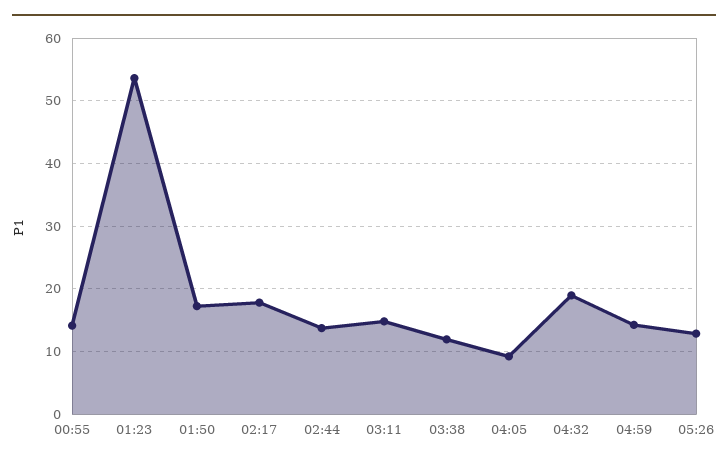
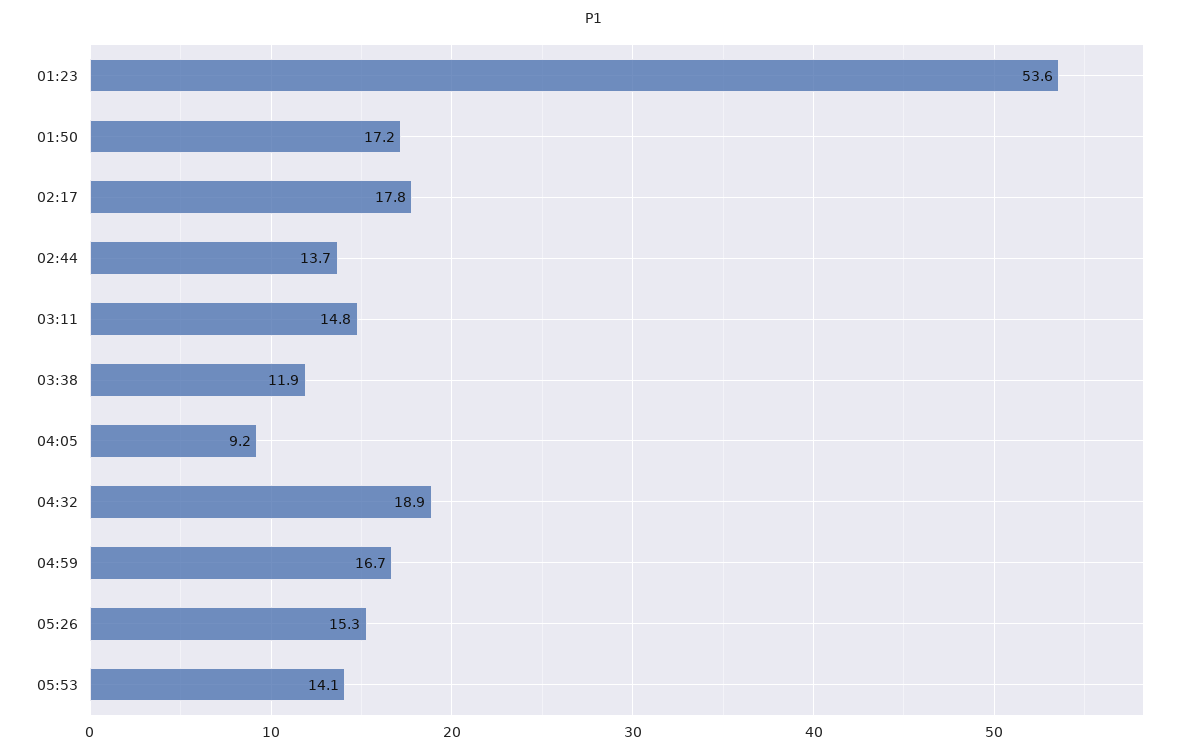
00:55: 14 -> none
04:59: 14 -> 16.7
05:26: 13 -> 15.3
05:53: none -> 14.1

